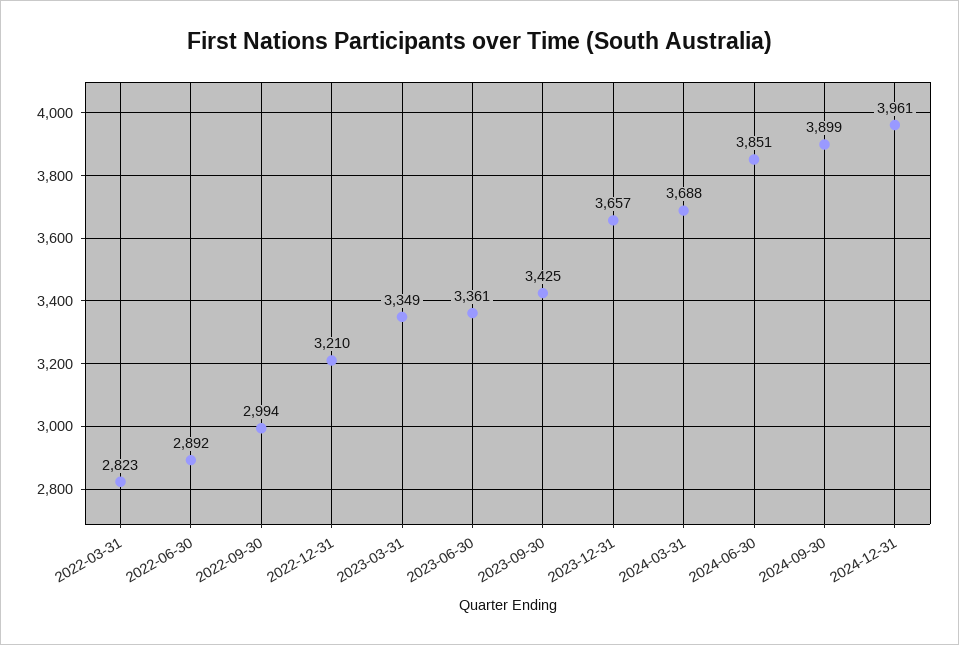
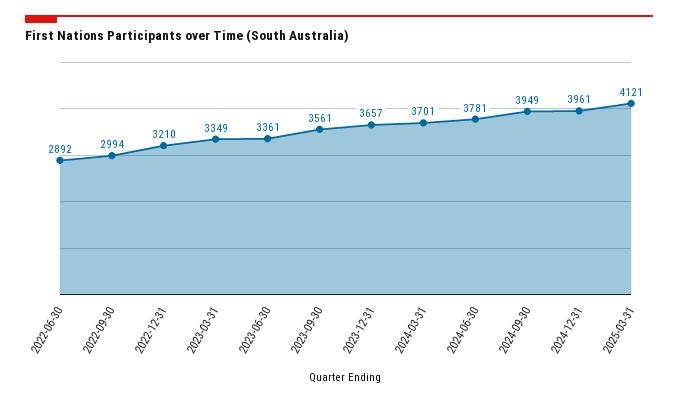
2022-03-31: 2823 -> none
2023-09-30: 3425 -> 3561
2024-03-31: 3688 -> 3701
2024-06-30: 3851 -> 3781
2024-09-30: 3899 -> 3949
2025-03-31: none -> 4121

